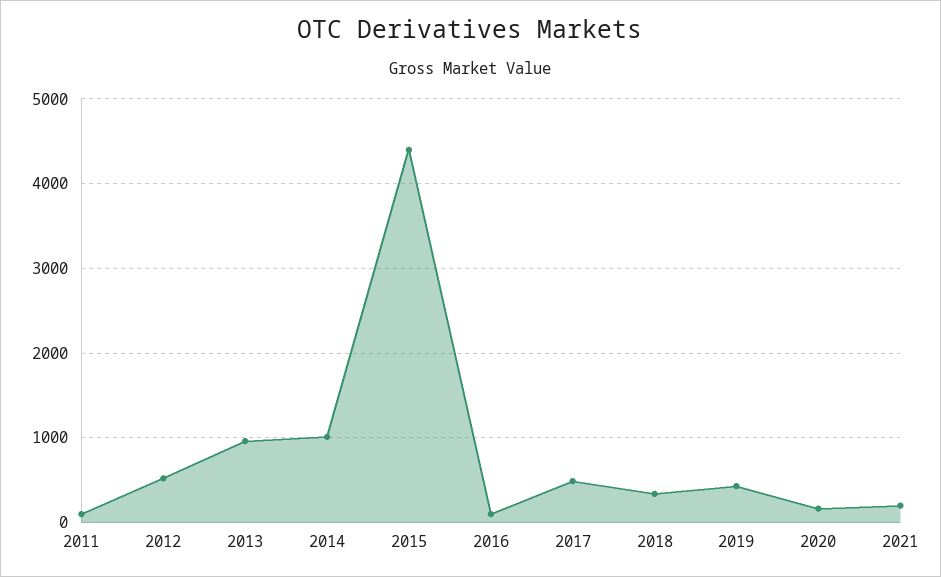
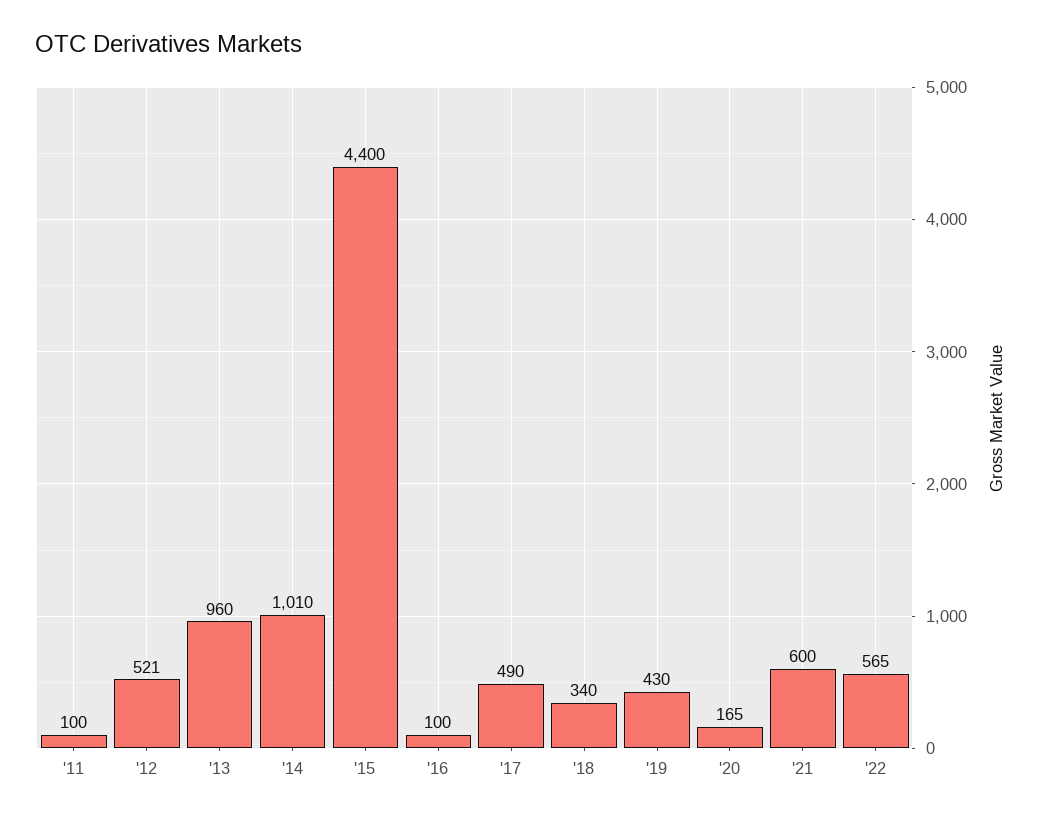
2021: 200 -> 600
'22: none -> 565

